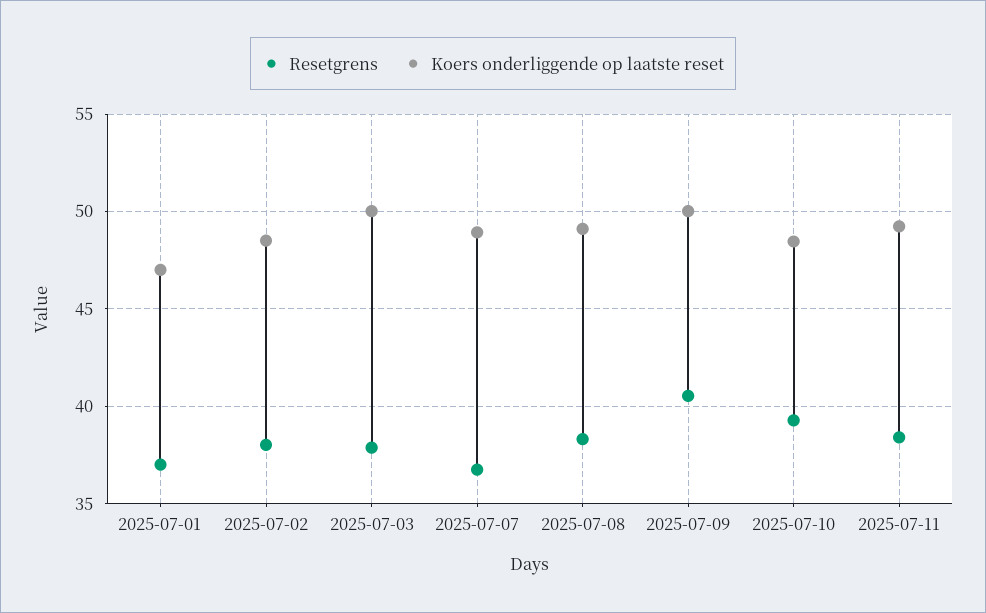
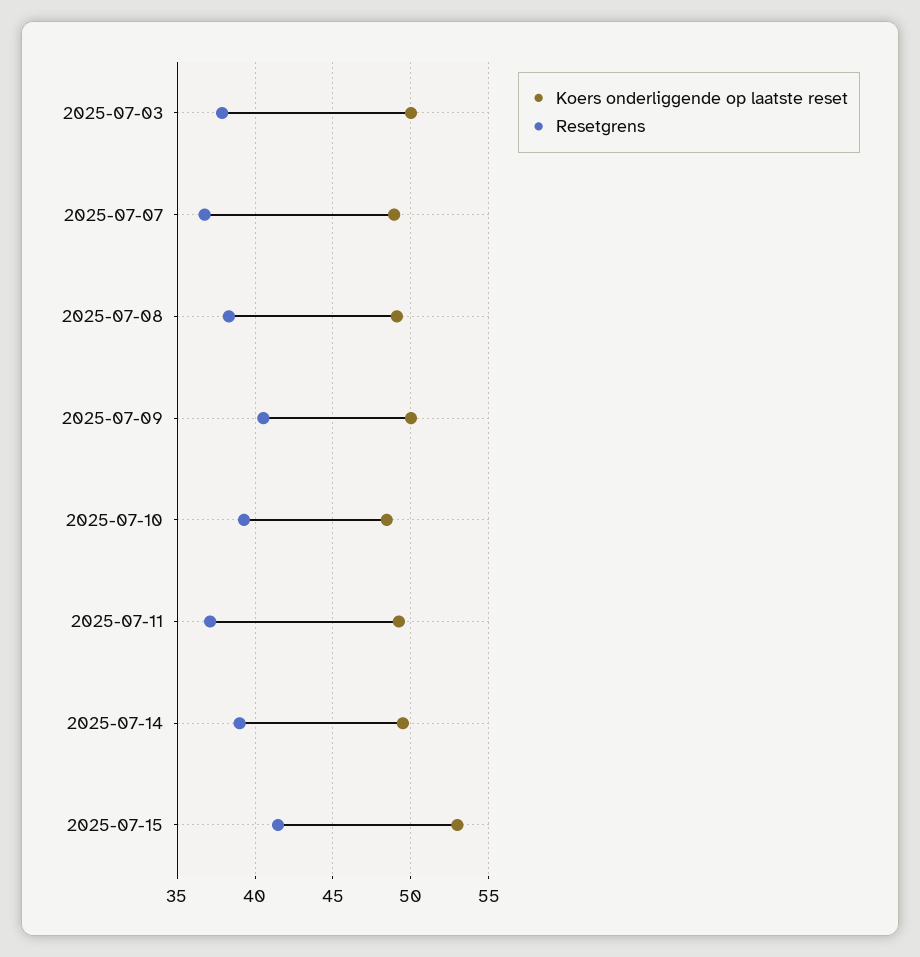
Resetgrens, 2025-07-01: 37 -> none
Koers onderliggende op laatste reset, 2025-07-01: 47 -> none
Resetgrens, 2025-07-02: 38 -> none
Koers onderliggende op laatste reset, 2025-07-02: 48.5 -> none
Resetgrens, 2025-07-11: 38.5 -> 37
Koers onderliggende op laatste reset, 2025-07-14: none -> 49.5
Resetgrens, 2025-07-14: none -> 39
Koers onderliggende op laatste reset, 2025-07-15: none -> 53
Resetgrens, 2025-07-15: none -> 41.5

